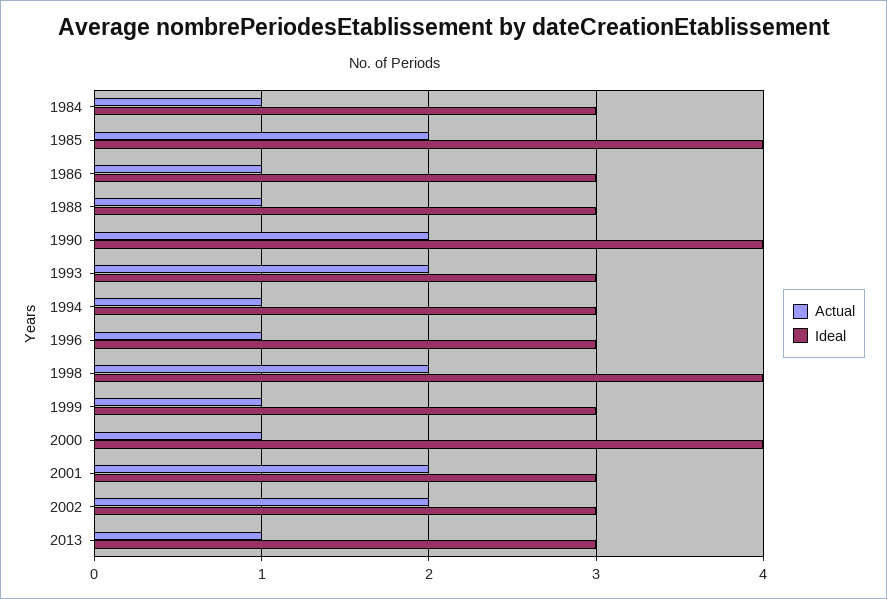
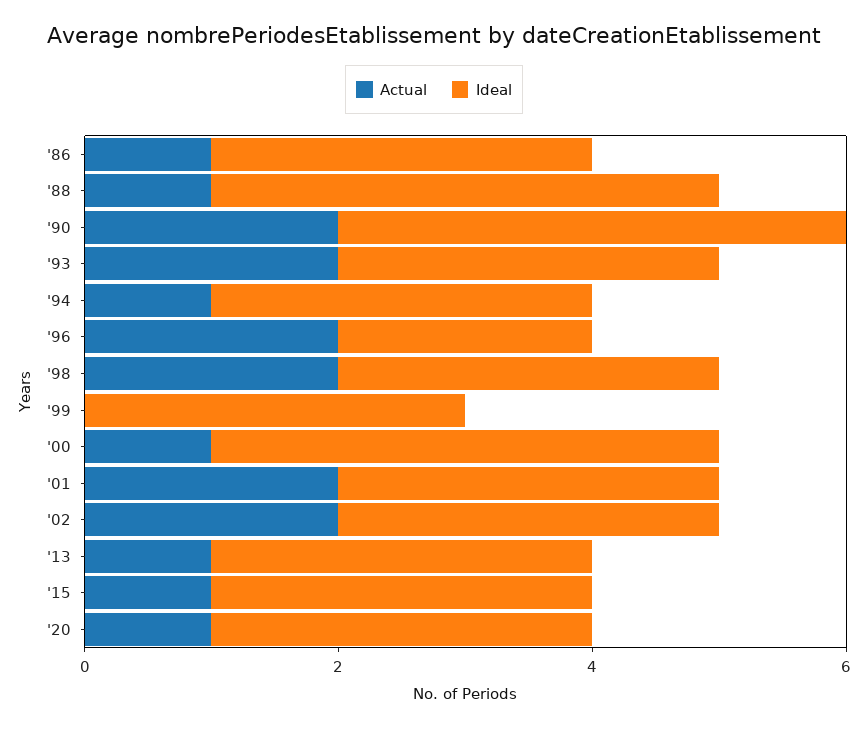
Actual, 1984: 1 -> none
Ideal, 1984: 3 -> none
Actual, 1985: 2 -> none
Ideal, 1985: 4 -> none
Ideal, 1988: 3 -> 4
Actual, 1996: 1 -> 2
Ideal, 1996: 3 -> 2
Ideal, 1998: 4 -> 3
Actual, 1999: 1 -> 0
Actual, '15: none -> 1
Ideal, '15: none -> 3
Actual, '20: none -> 1
Ideal, '20: none -> 3

